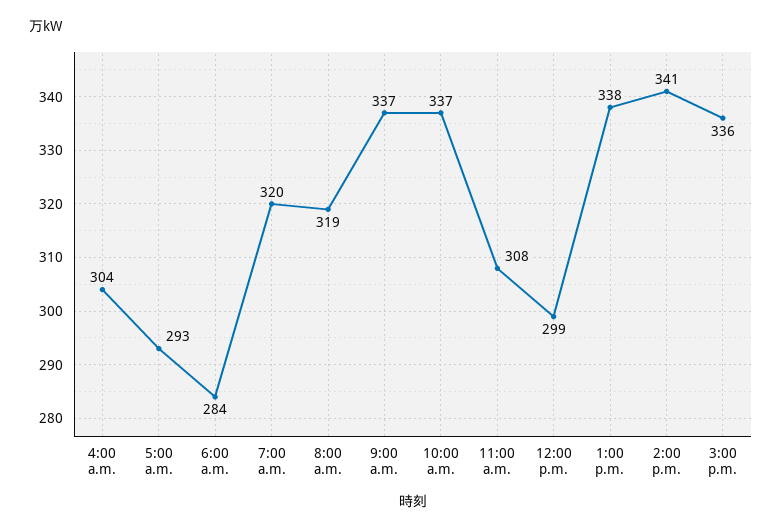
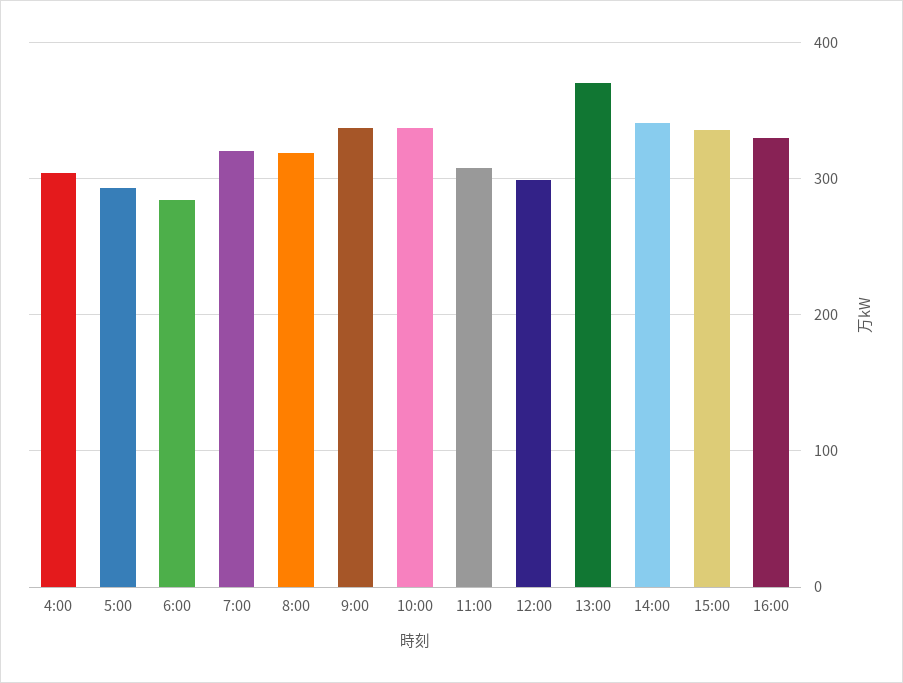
1:00 p.m.: 338 -> 370
16:00: none -> 330

